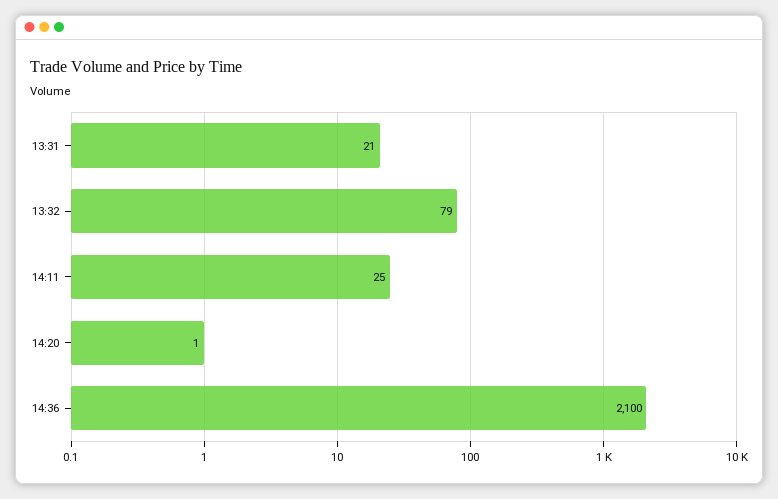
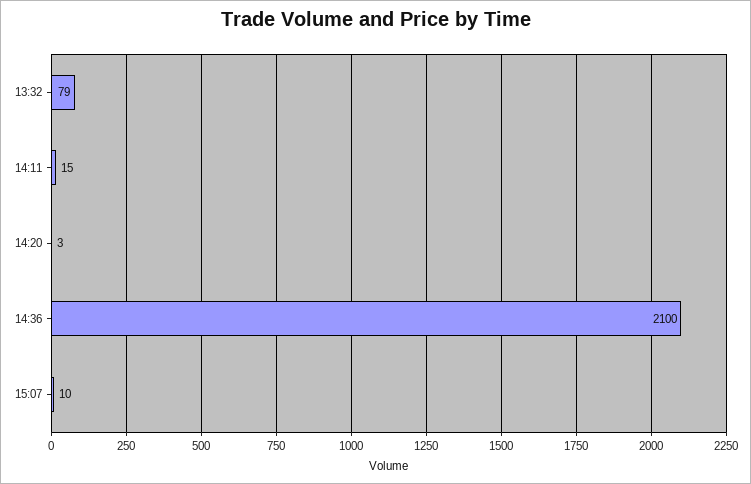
13:31: 21 -> none
14:11: 25 -> 15
14:20: 1 -> 3
15:07: none -> 10

